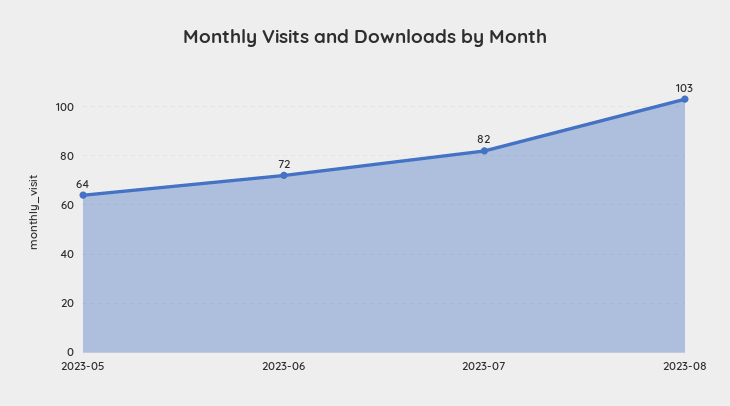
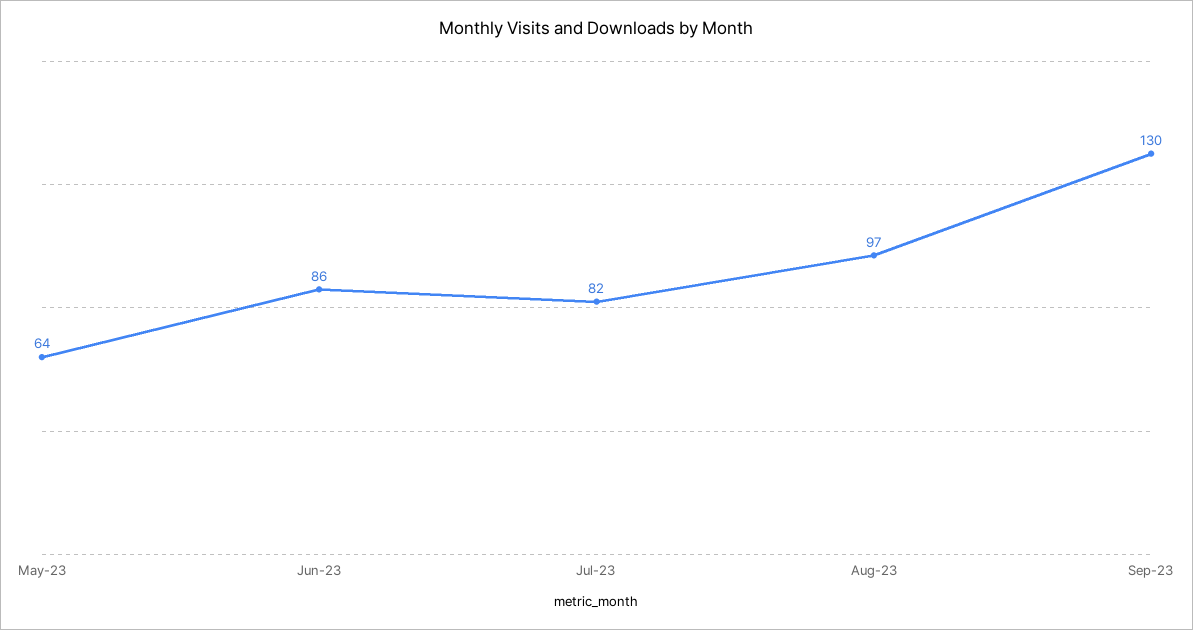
2023-06: 72 -> 86
2023-08: 103 -> 97
Sep-23: none -> 130

